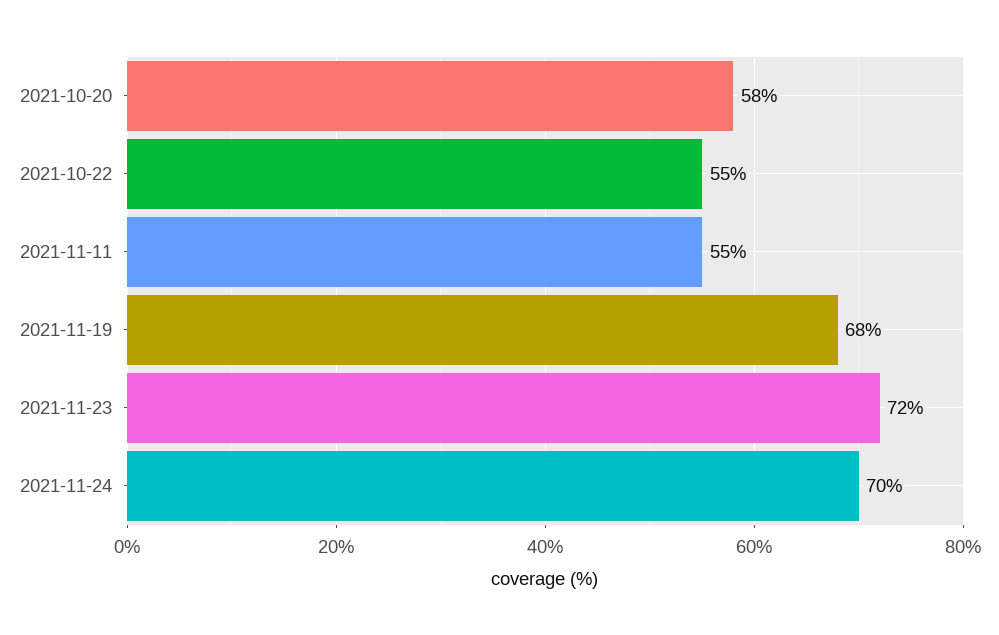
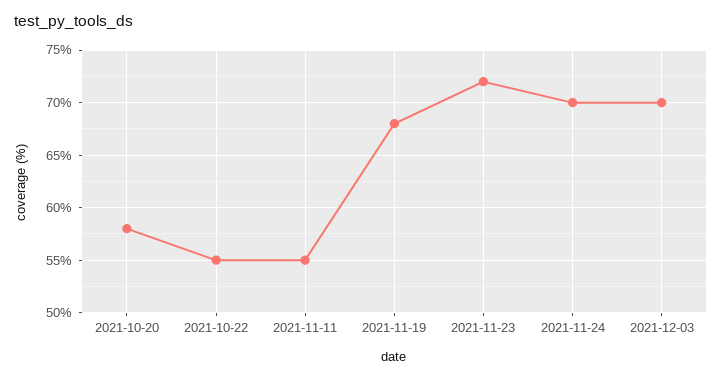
2021-12-03: none -> 70

